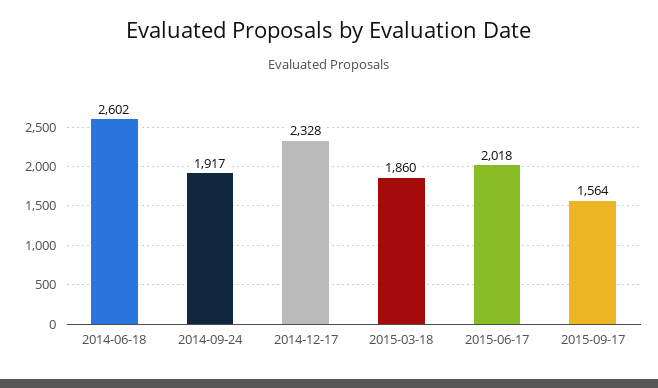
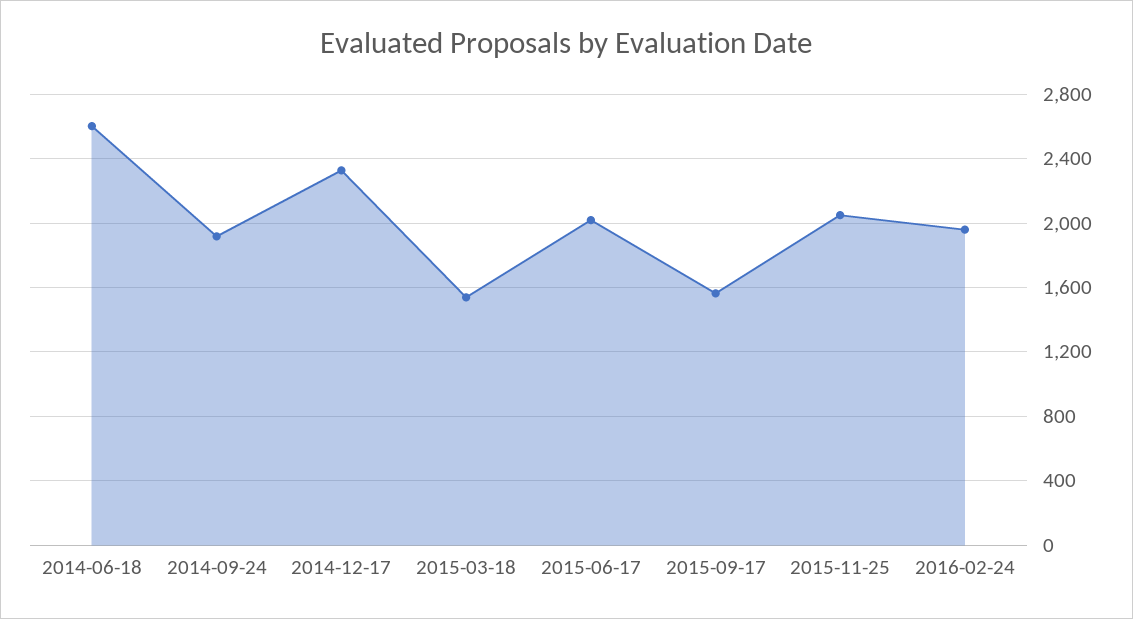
2015-03-18: 1860 -> 1550
2015-11-25: none -> 2050
2016-02-24: none -> 1950

